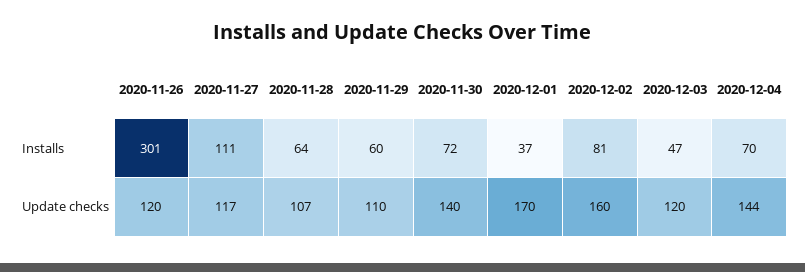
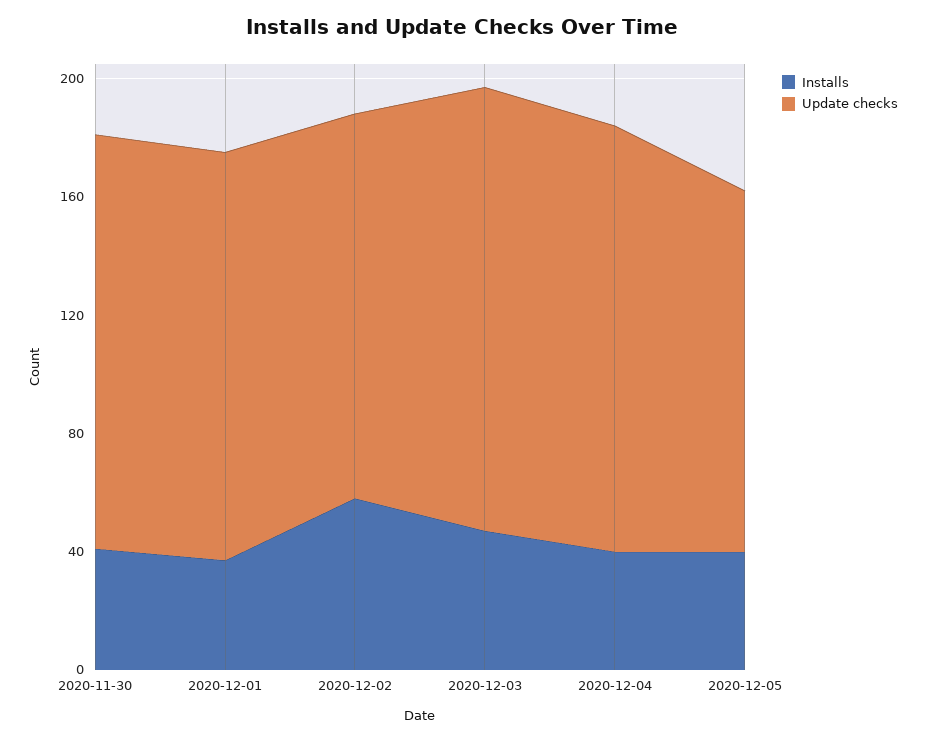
Installs, 2020-11-26: 301 -> none
Installs, 2020-11-27: 111 -> none
Installs, 2020-11-28: 64 -> none
Installs, 2020-11-29: 60 -> none
Installs, 2020-11-30: 72 -> 40
Installs, 2020-12-02: 81 -> 60
Installs, 2020-12-04: 70 -> 40
Update checks, 2020-11-26: 120 -> none
Update checks, 2020-11-27: 117 -> none
Update checks, 2020-11-28: 107 -> none
Update checks, 2020-11-29: 110 -> none
Update checks, 2020-12-01: 170 -> 140
Update checks, 2020-12-02: 160 -> 130
Update checks, 2020-12-03: 120 -> 150
Installs, 2020-12-05: none -> 40
Update checks, 2020-12-05: none -> 120

